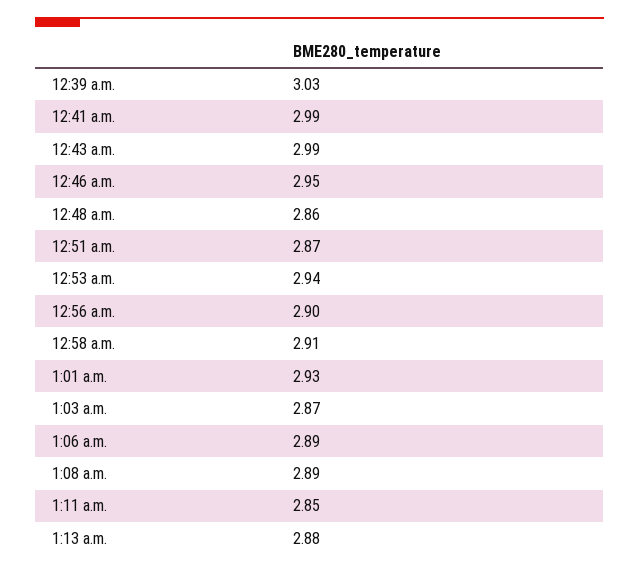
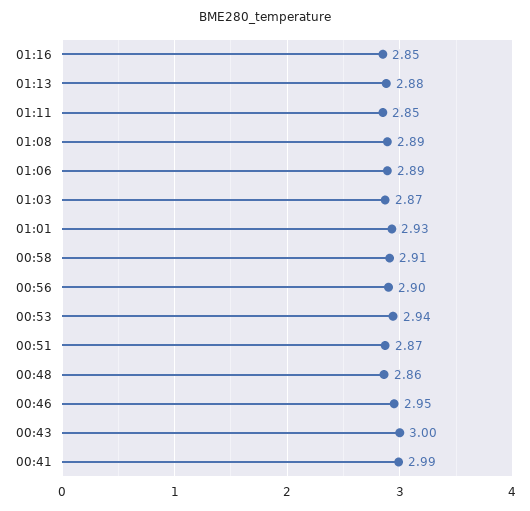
12:39 a.m.: 3.03 -> none
12:43 a.m.: 2.99 -> 3
01:16: none -> 2.85

